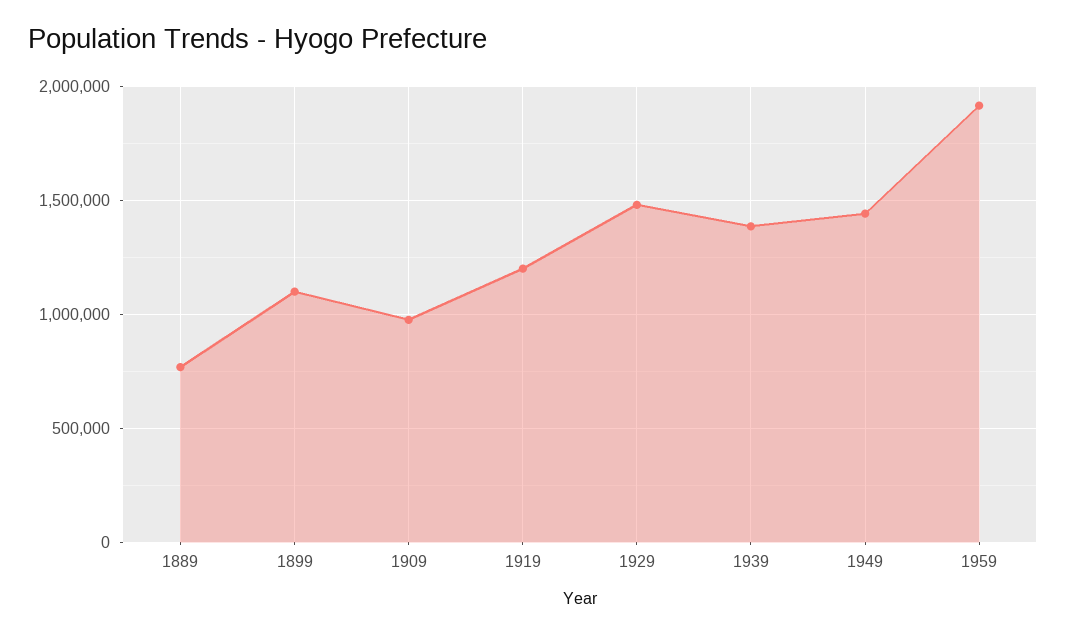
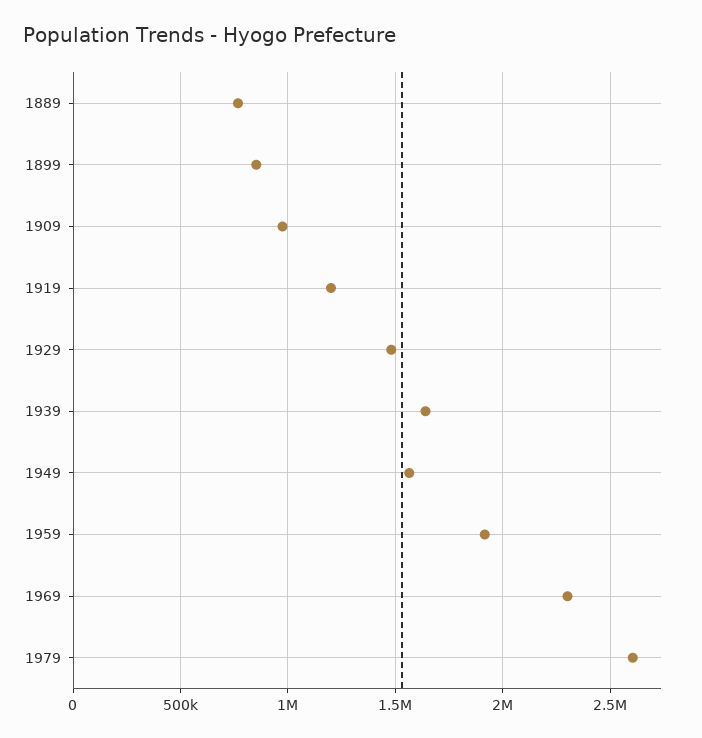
1899: 1100000 -> 850000
1939: 1400000 -> 1650000
1949: 1450000 -> 1550000
1969: none -> 2300000
1979: none -> 2600000

